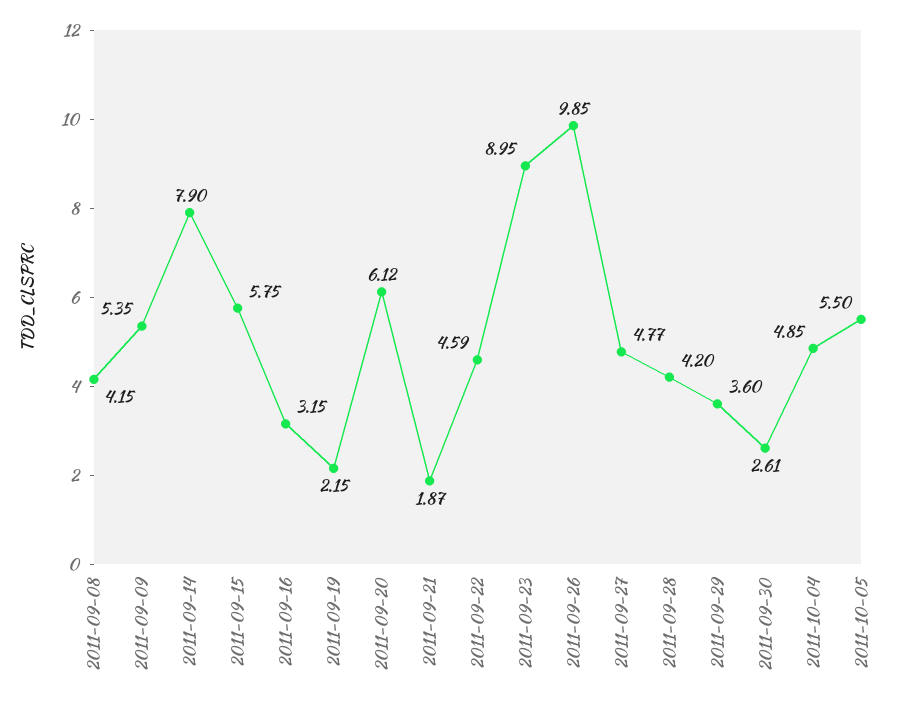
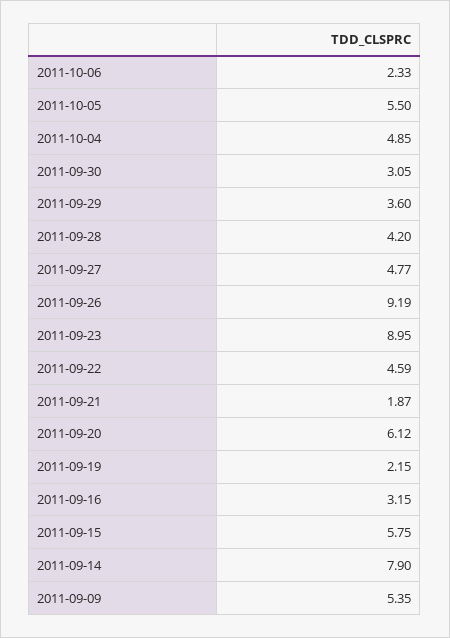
2011-09-08: 4.15 -> none
2011-09-26: 9.85 -> 9.19
2011-09-30: 2.61 -> 3.05
2011-10-06: none -> 2.33

